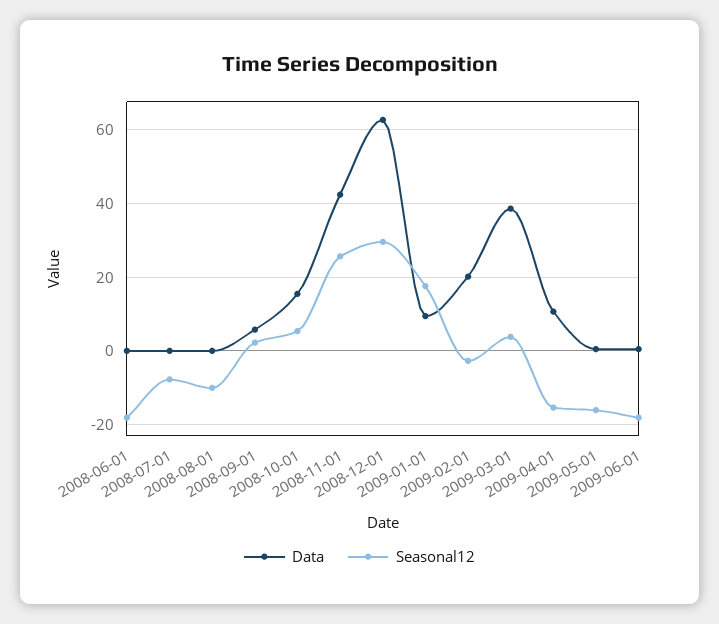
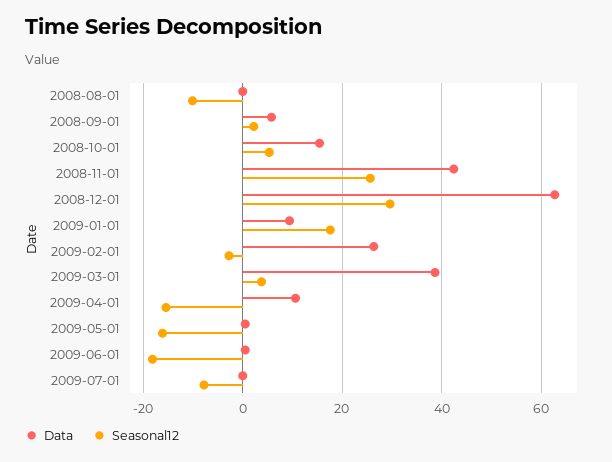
Data, 2008-06-01: 0 -> none
Seasonal12, 2008-06-01: -18 -> none
Data, 2008-07-01: 0 -> none
Seasonal12, 2008-07-01: -8 -> none
Data, 2009-02-01: 20 -> 26
Data, 2009-07-01: none -> 0
Seasonal12, 2009-07-01: none -> -8

